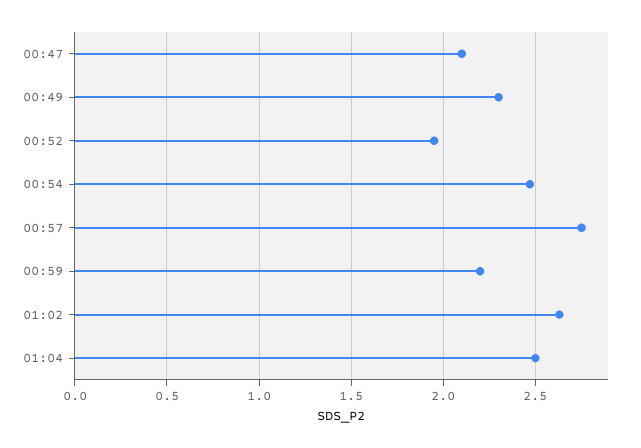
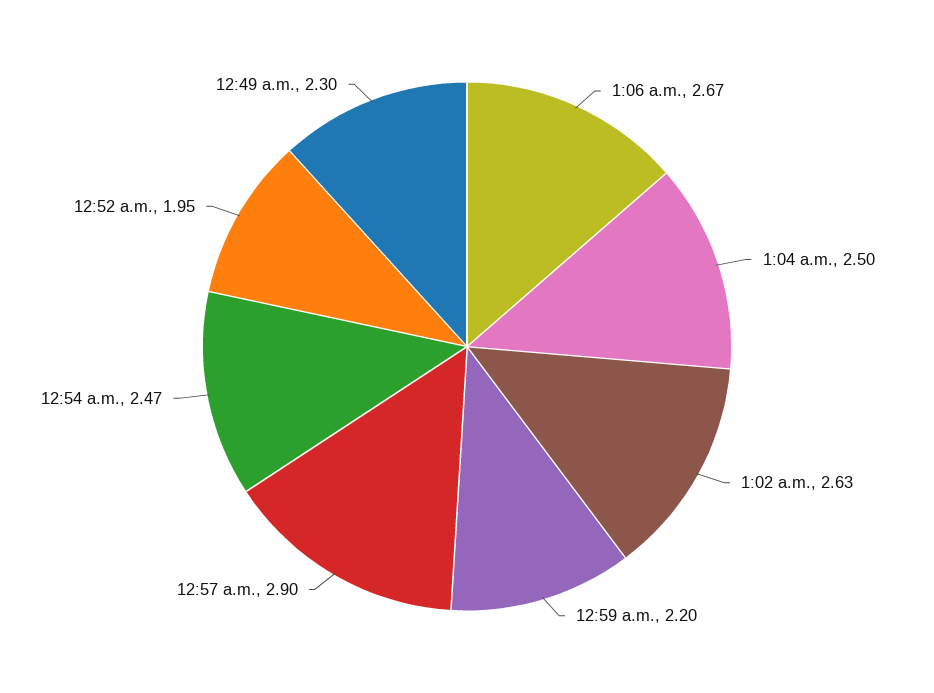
00:47: 2.1 -> none
00:57: 2.75 -> 2.9
1:06 a.m.: none -> 2.67

